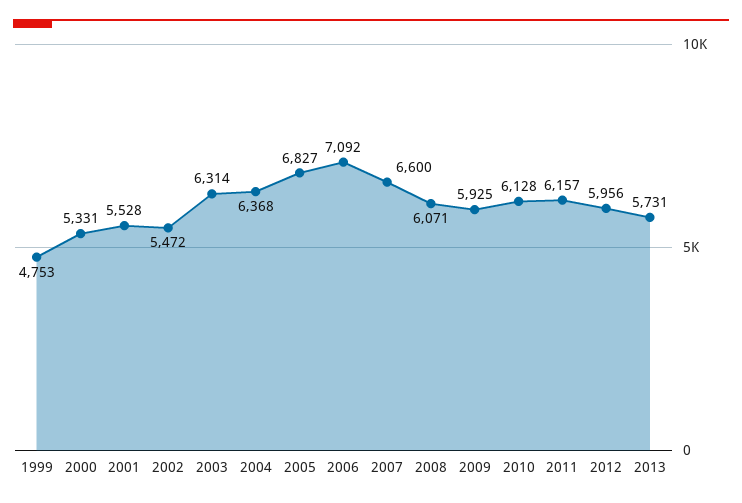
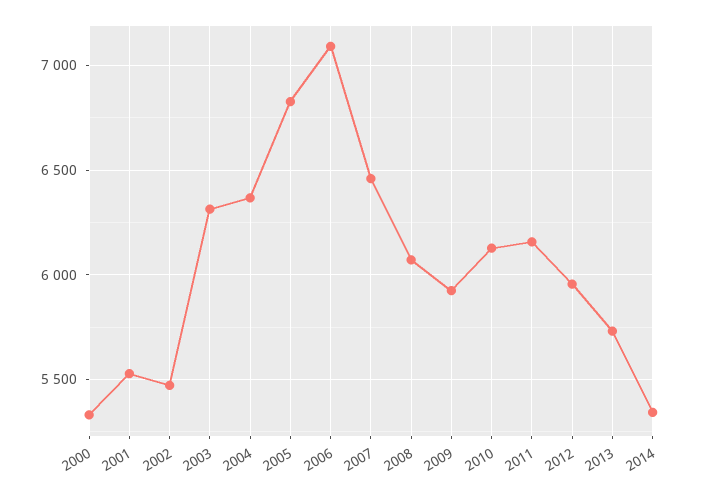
1999: 4753 -> none
2007: 6600 -> 6450
2014: none -> 5350

